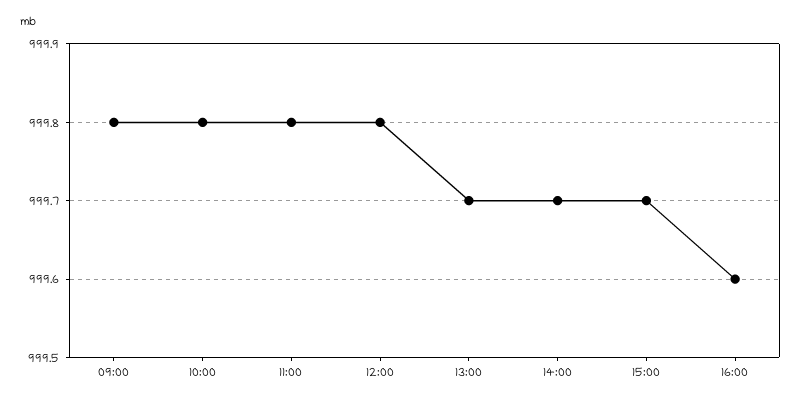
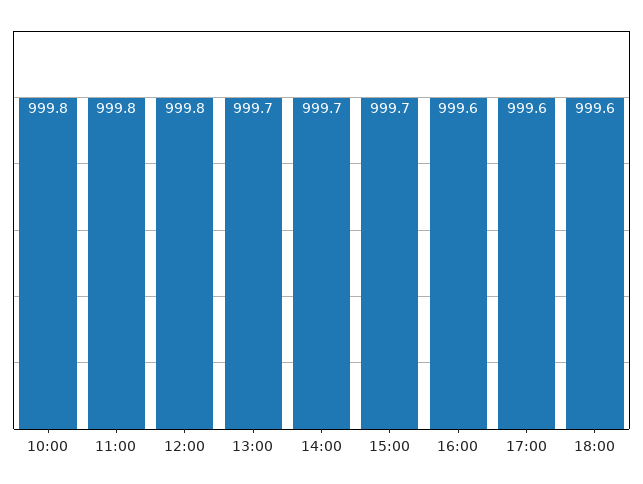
09:00: 999.8 -> none
17:00: none -> 999.6
18:00: none -> 999.6

